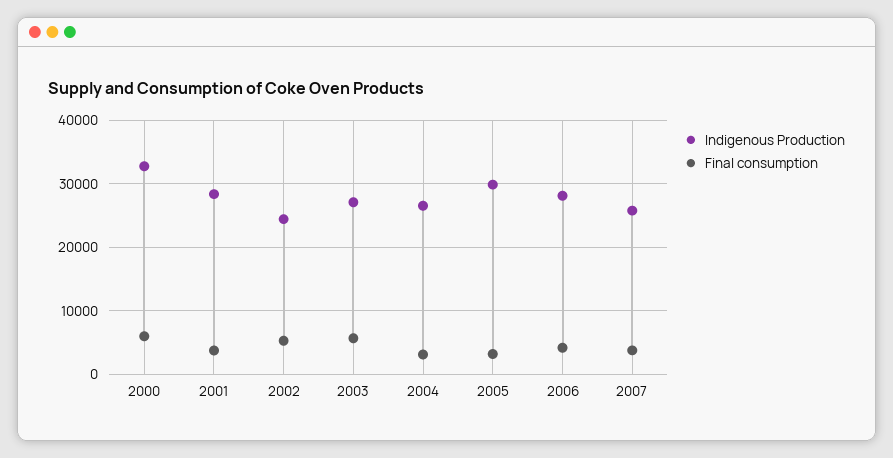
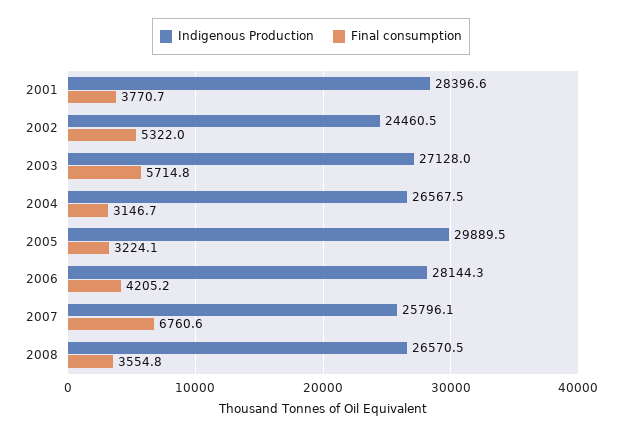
Indigenous Production, 2000: 33000 -> none
Final consumption, 2000: 6000 -> none
Final consumption, 2007: 4000 -> 6760.6
Indigenous Production, 2008: none -> 26570.5
Final consumption, 2008: none -> 3554.8

